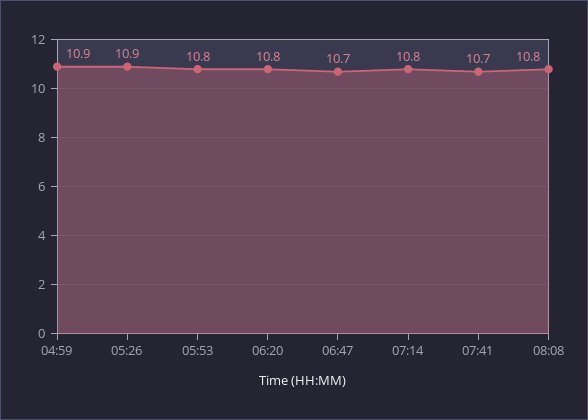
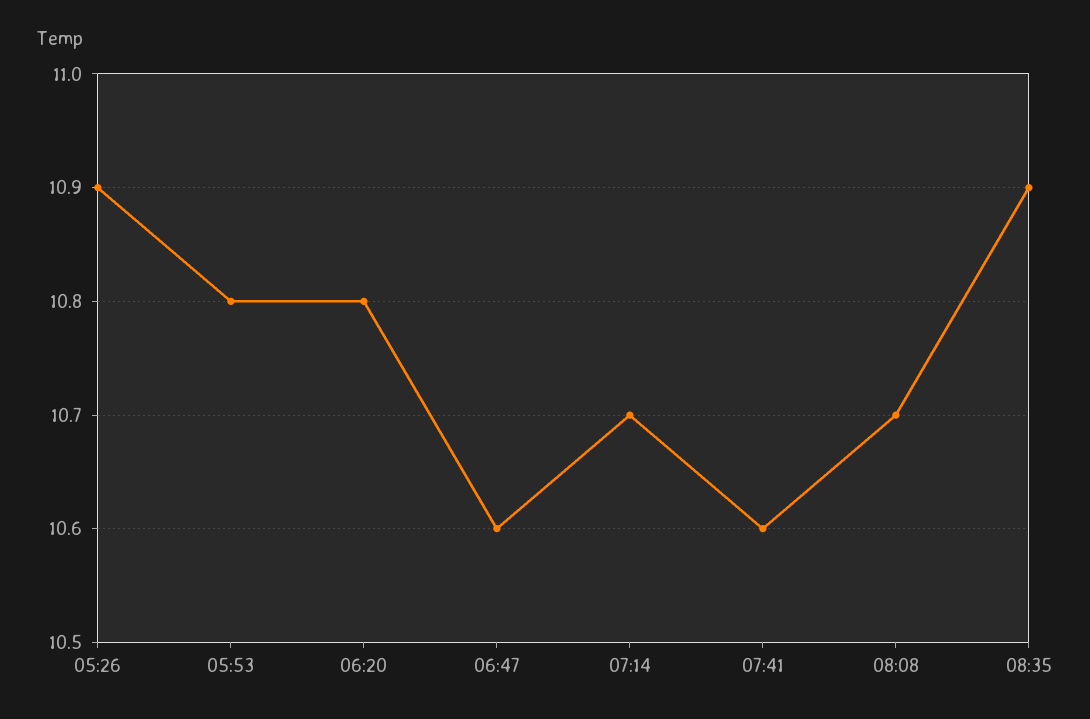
04:59: 10.9 -> none
06:47: 10.7 -> 10.6
07:14: 10.8 -> 10.7
07:41: 10.7 -> 10.6
08:08: 10.8 -> 10.7
08:35: none -> 10.9

